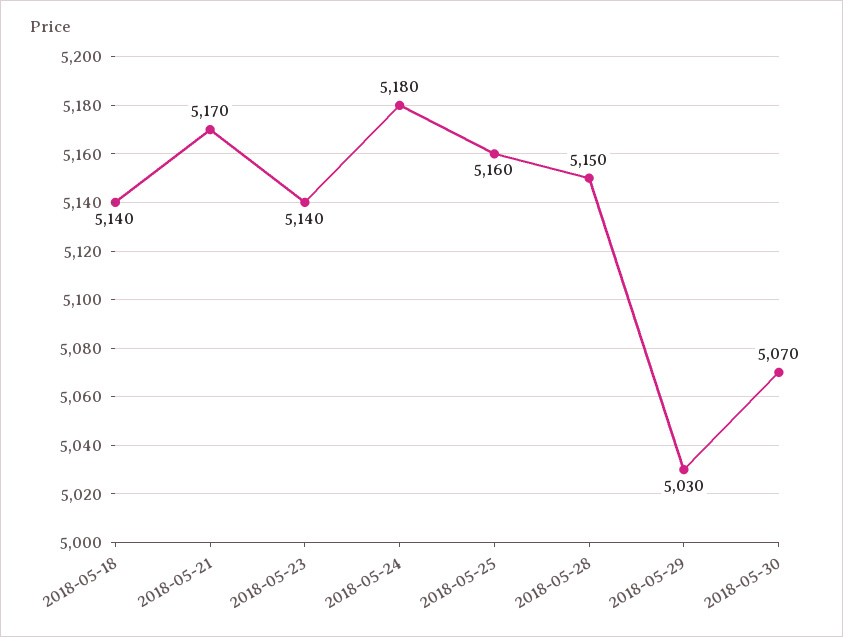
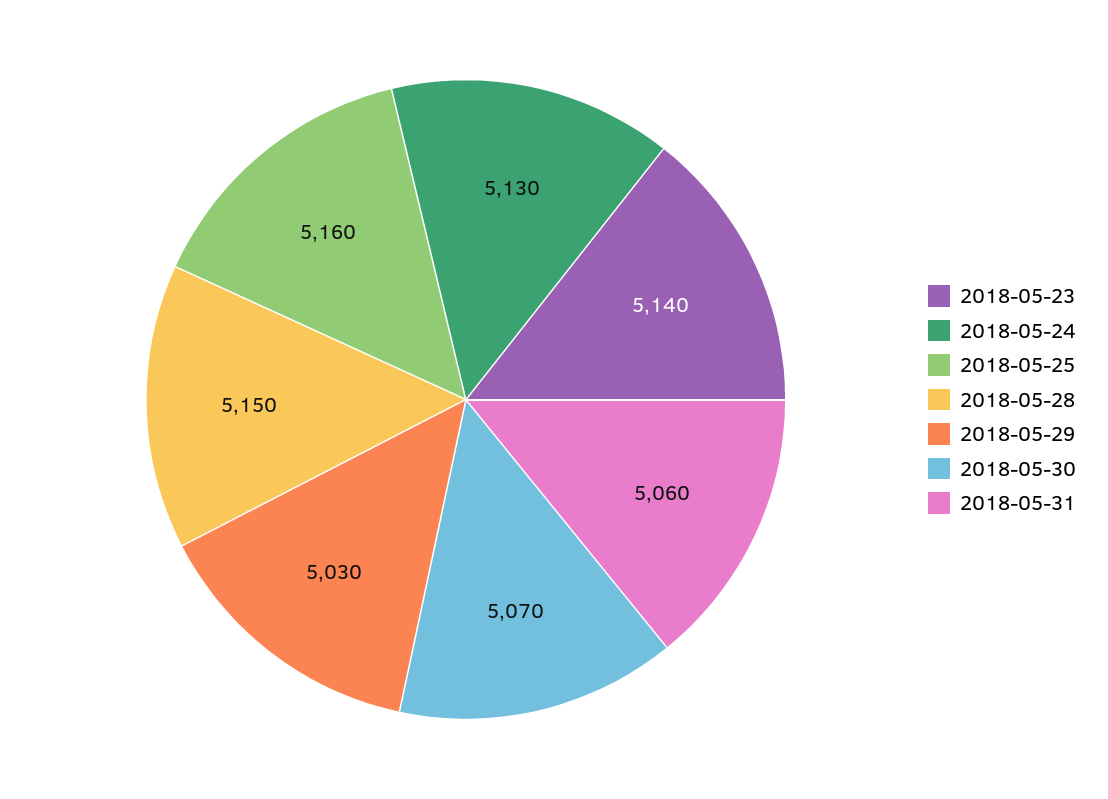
2018-05-18: 5140 -> none
2018-05-21: 5170 -> none
2018-05-24: 5180 -> 5130
2018-05-31: none -> 5060

